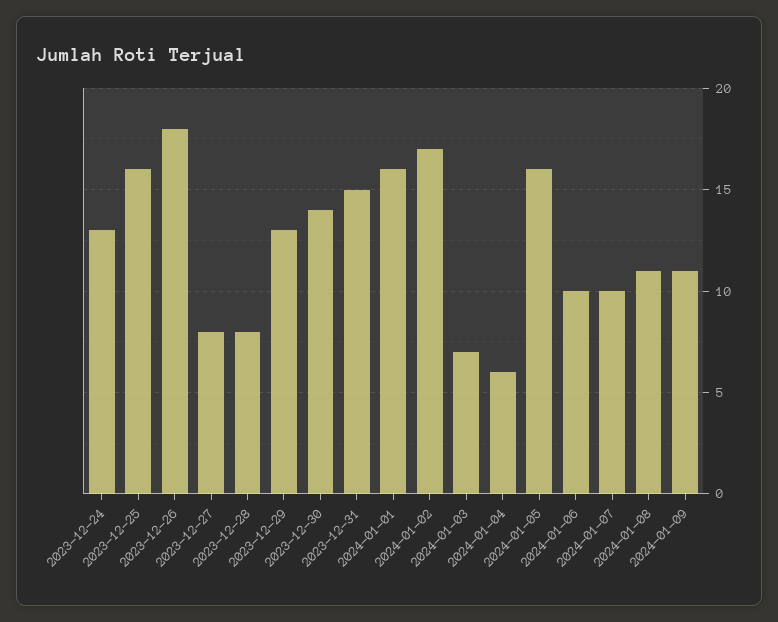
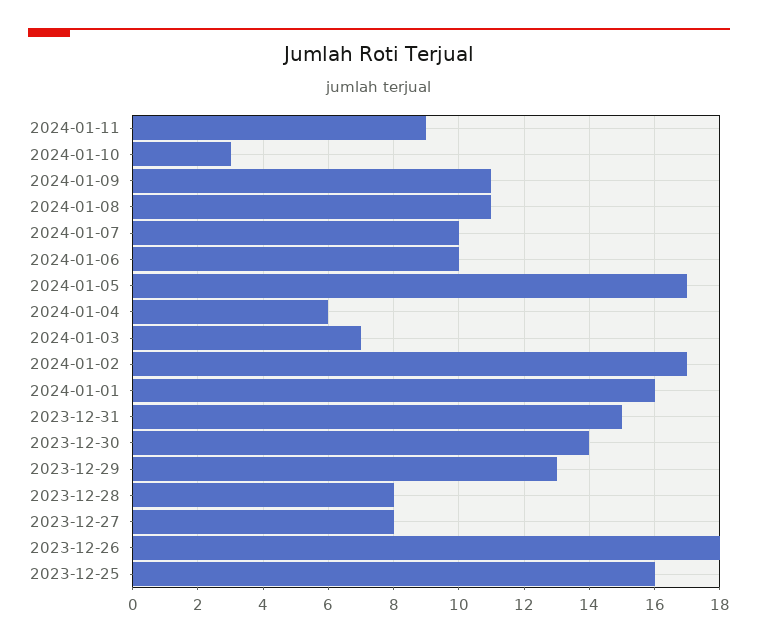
2023-12-24: 13 -> none
2024-01-05: 16 -> 17
2024-01-11: none -> 9
2024-01-10: none -> 3

